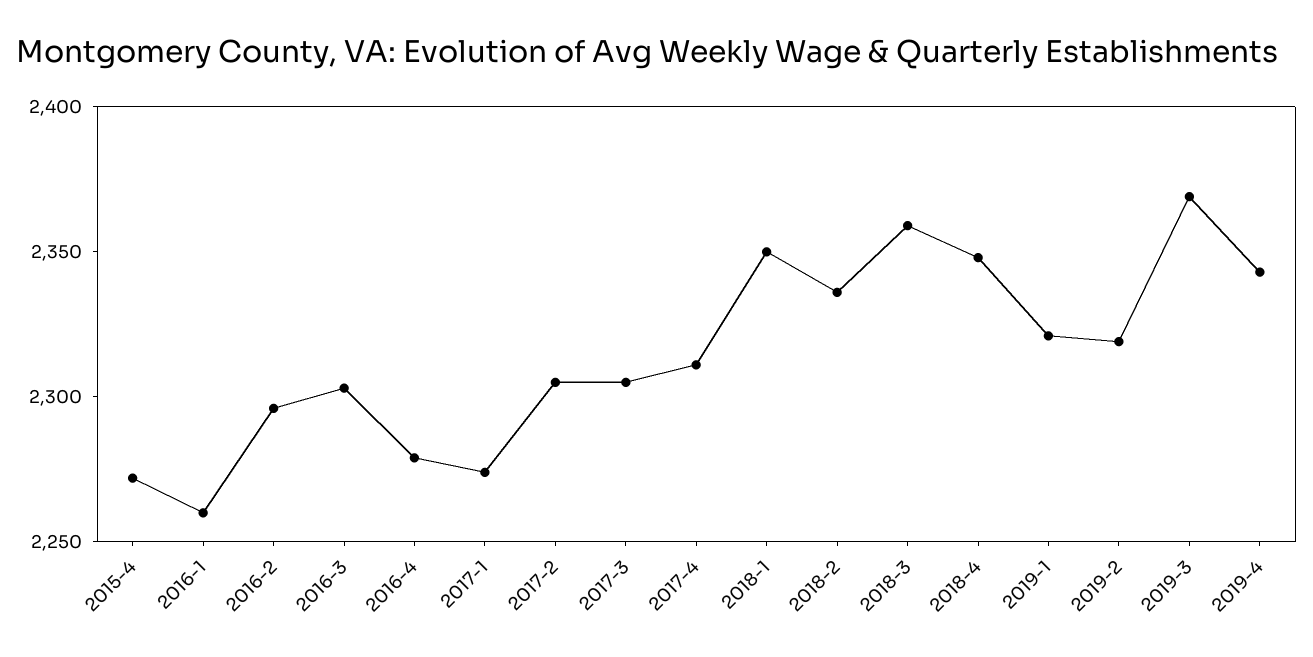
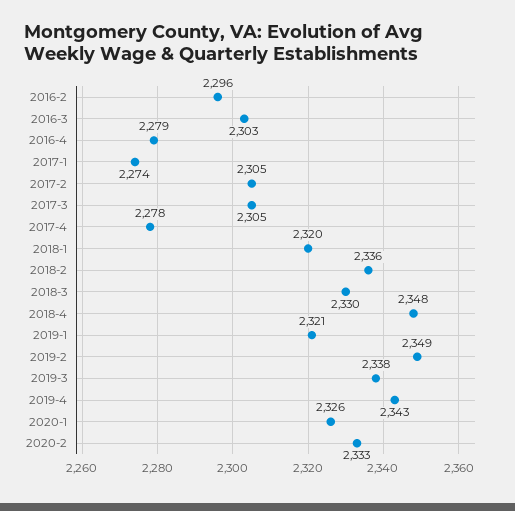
2015-4: 2270 -> none
2016-1: 2260 -> none
2017-4: 2310 -> 2278
2018-1: 2350 -> 2320
2018-3: 2360 -> 2330
2019-2: 2320 -> 2349
2019-3: 2370 -> 2338
2020-1: none -> 2326
2020-2: none -> 2333

